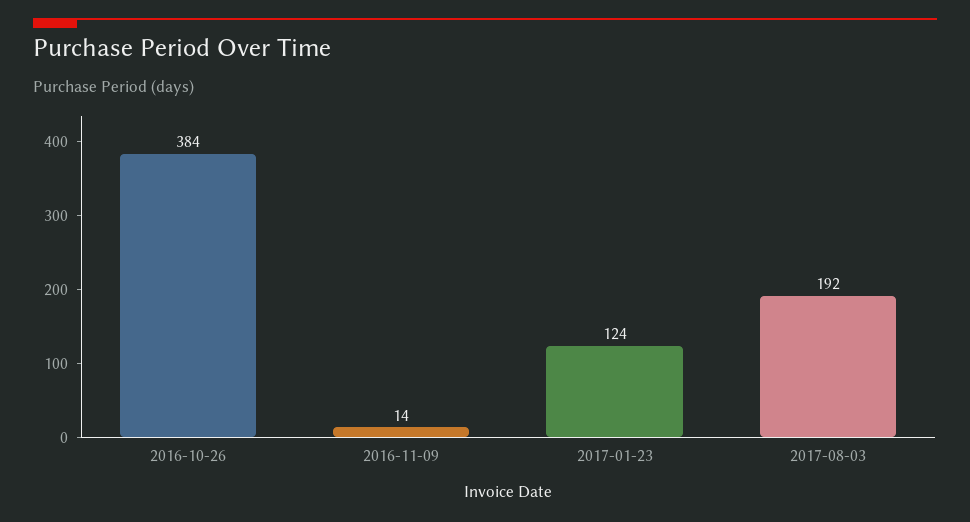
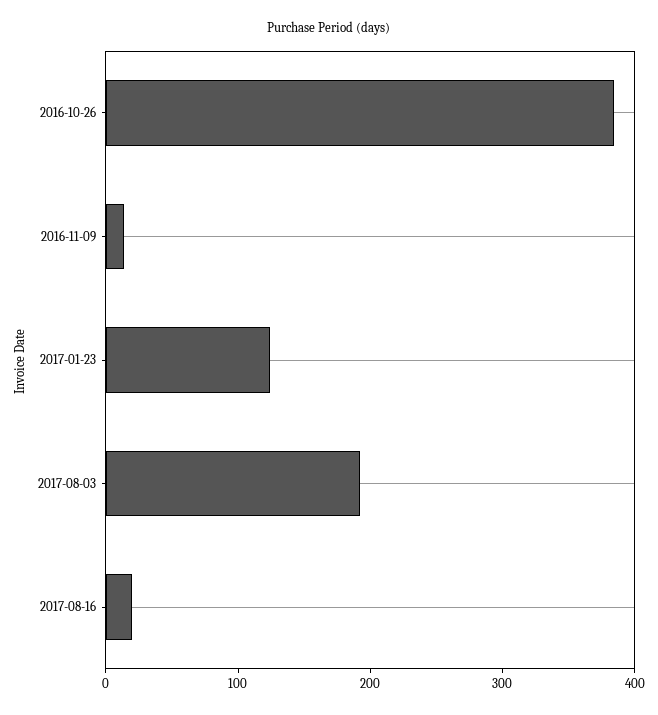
2017-08-16: none -> 20

